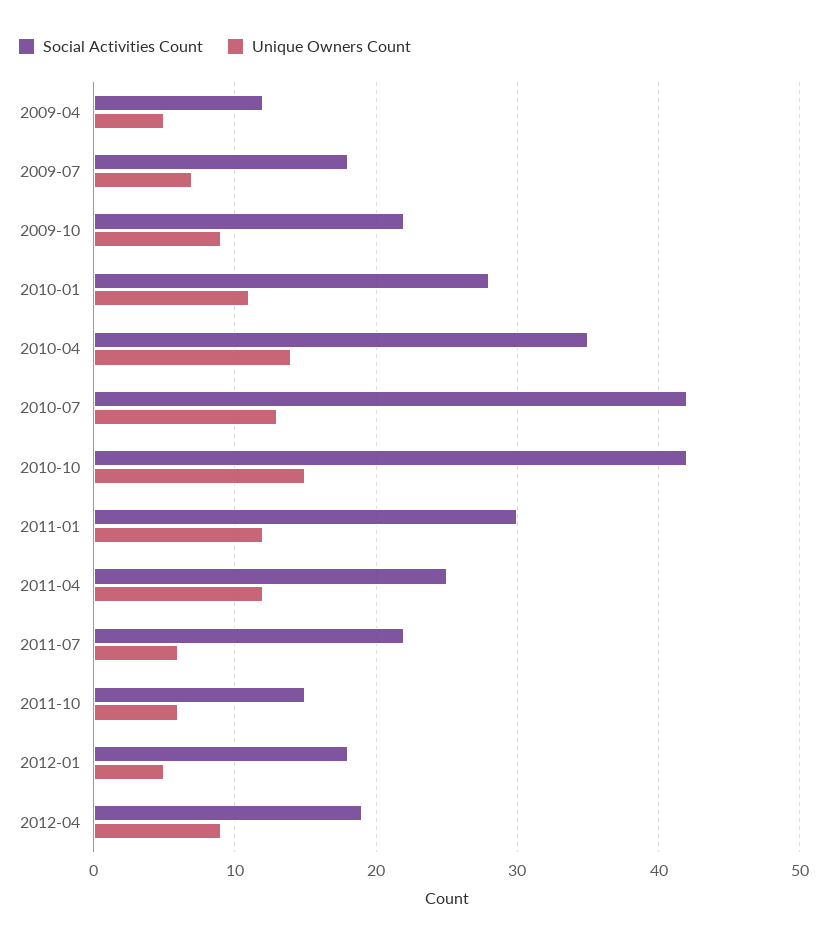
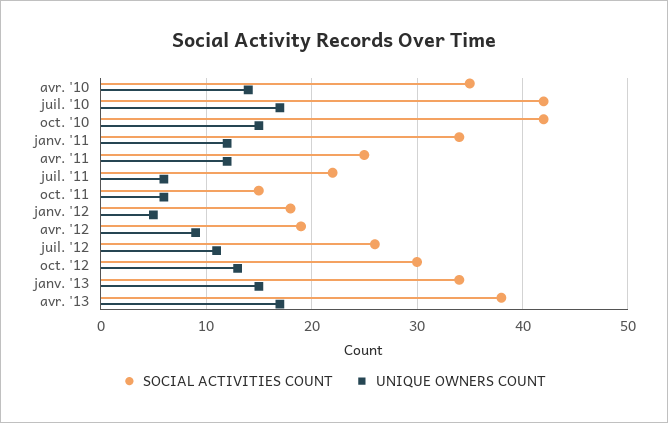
Social Activities Count, 2009-04: 12 -> none
Unique Owners Count, 2009-04: 5 -> none
Social Activities Count, 2009-07: 18 -> none
Unique Owners Count, 2009-07: 7 -> none
Social Activities Count, 2009-10: 22 -> none
Unique Owners Count, 2009-10: 9 -> none
Social Activities Count, 2010-01: 28 -> none
Unique Owners Count, 2010-01: 11 -> none
Unique Owners Count, 2010-07: 13 -> 17
Social Activities Count, 2011-01: 30 -> 34
Social Activities Count, juil. '12: none -> 26
Unique Owners Count, juil. '12: none -> 11
Social Activities Count, oct. '12: none -> 30
Unique Owners Count, oct. '12: none -> 13
Social Activities Count, janv. '13: none -> 34
Unique Owners Count, janv. '13: none -> 15
Social Activities Count, avr. '13: none -> 38
Unique Owners Count, avr. '13: none -> 17

